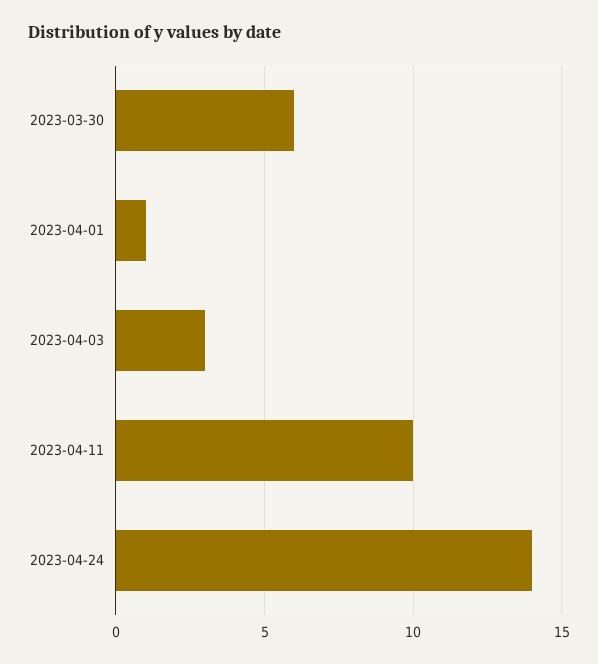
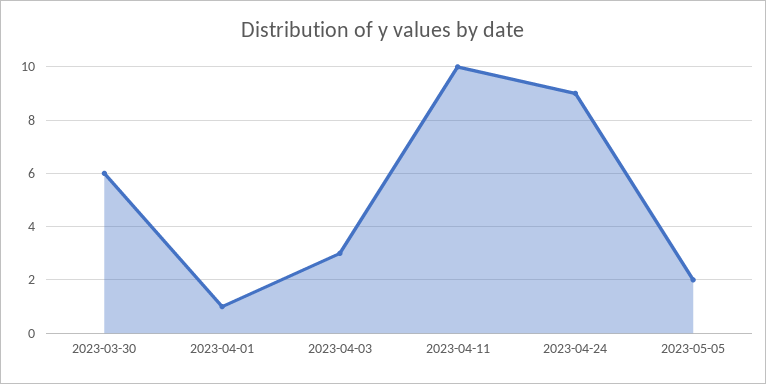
2023-04-24: 14 -> 9
2023-05-05: none -> 2

